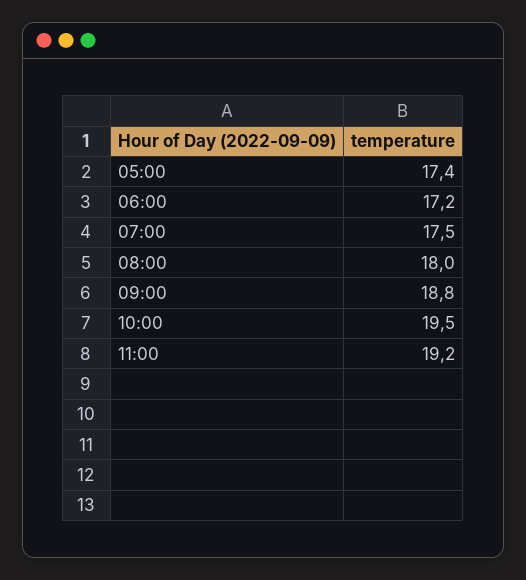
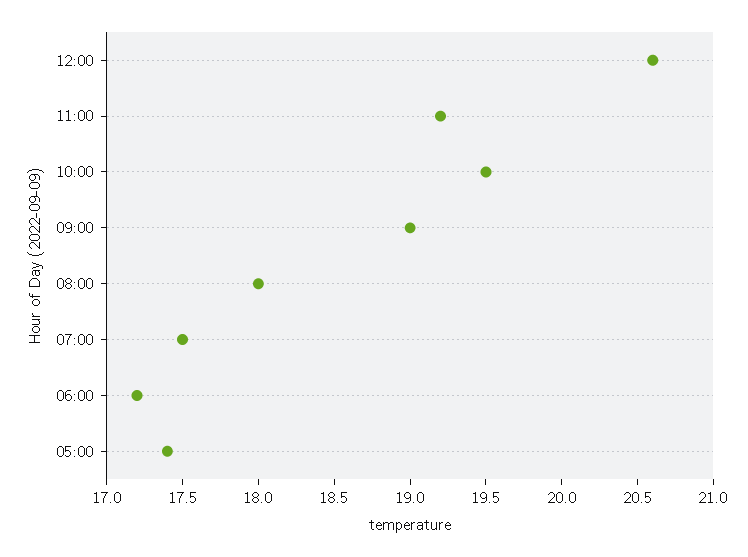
09:00: 18.8 -> 19
12:00: none -> 20.6

